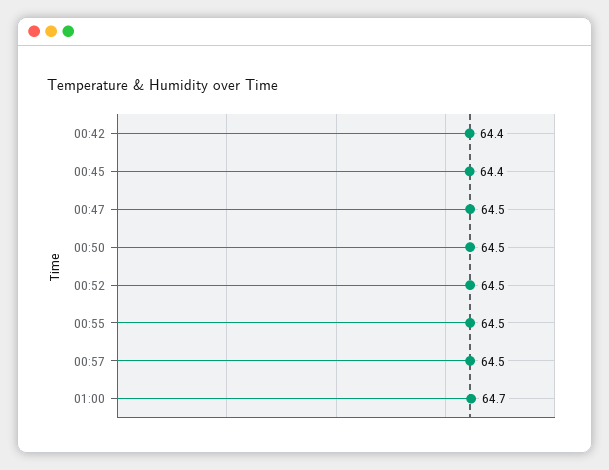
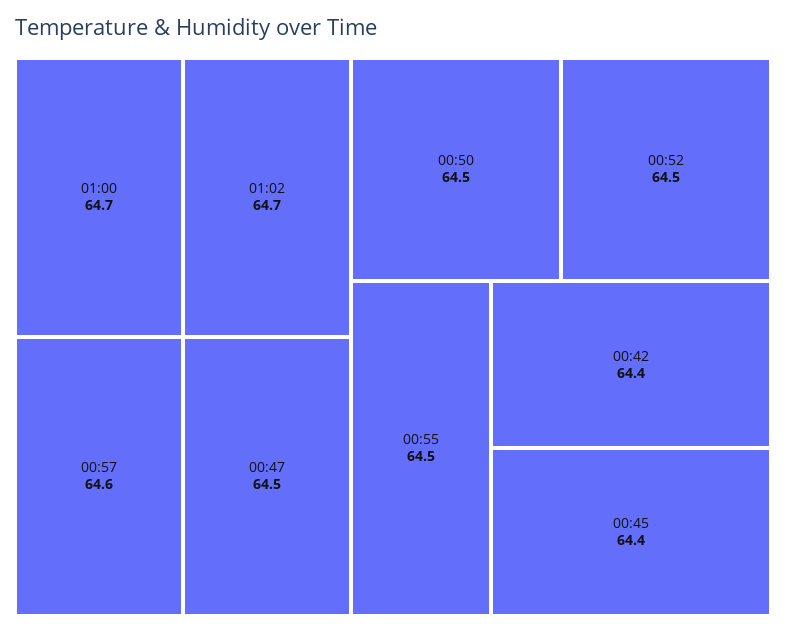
00:57: 64.5 -> 64.6
01:02: none -> 64.7

